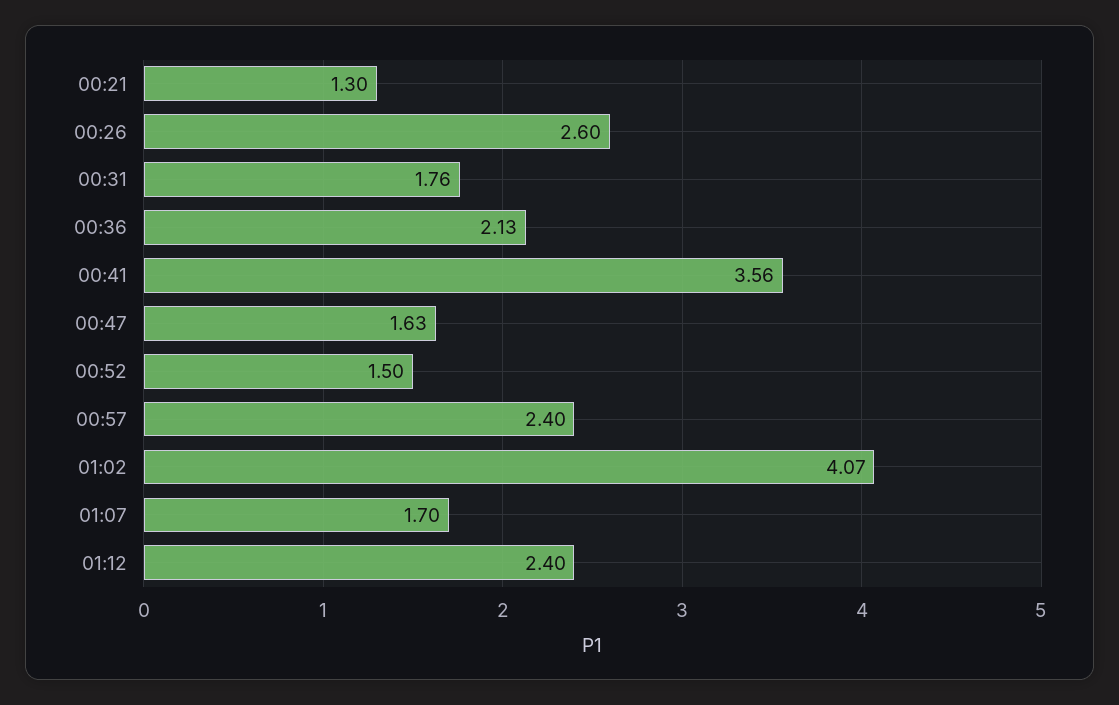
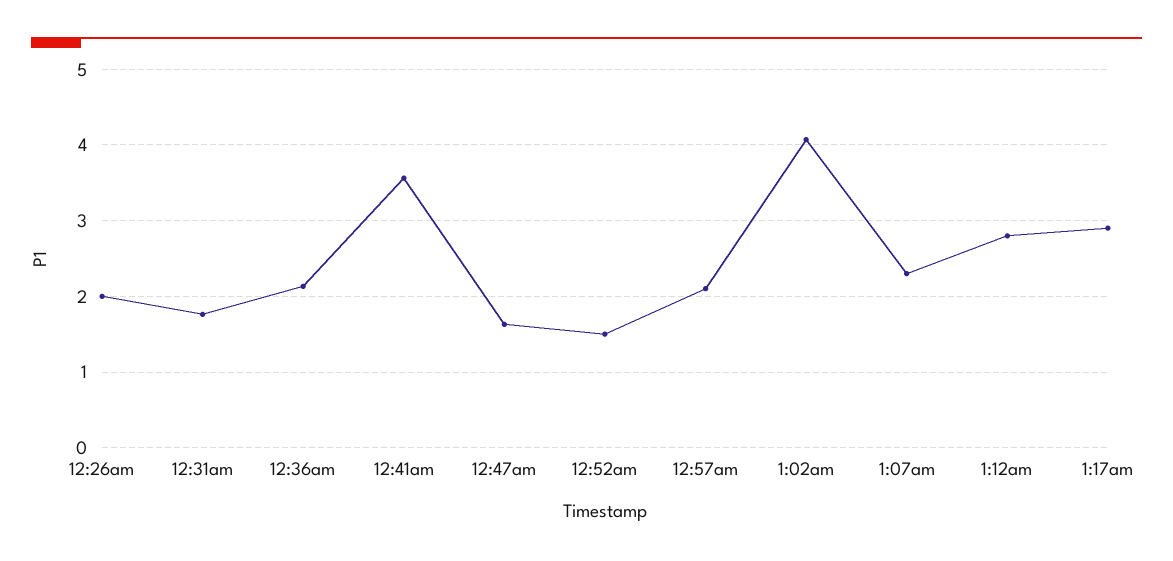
00:21: 1.3 -> none
00:26: 2.6 -> 2
00:57: 2.4 -> 2.1
01:07: 1.7 -> 2.3
01:12: 2.4 -> 2.8
1:17am: none -> 2.9

